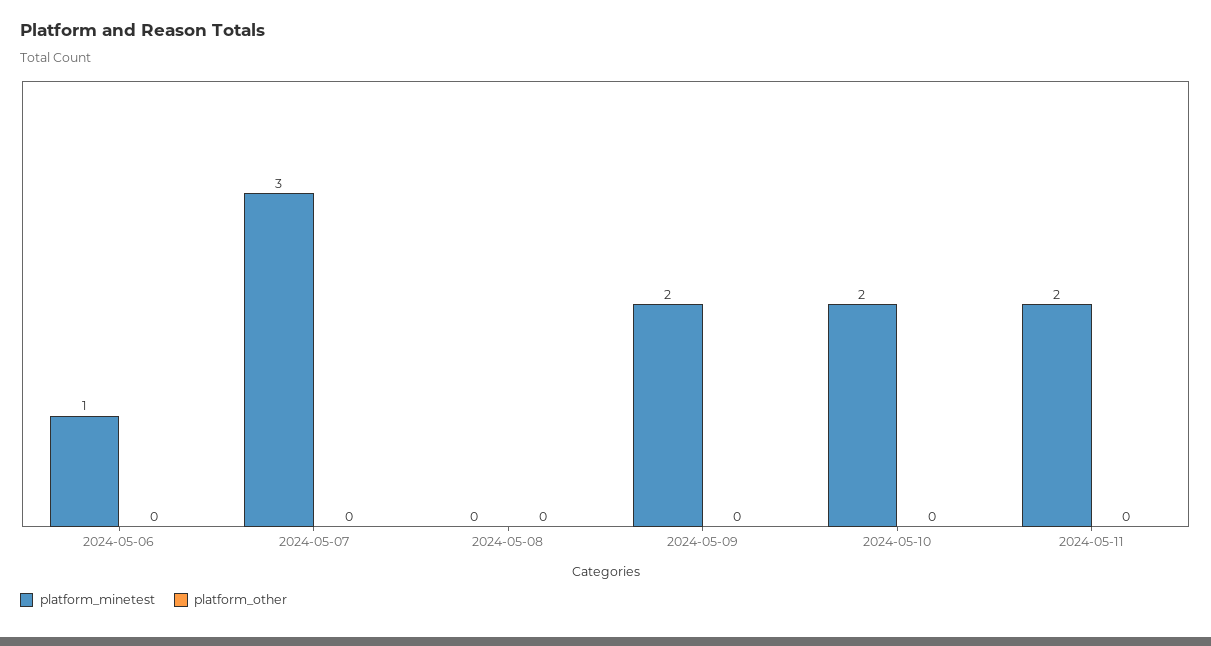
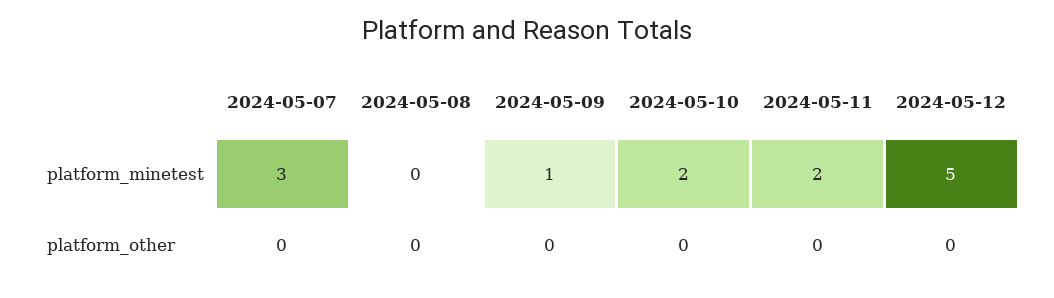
platform_minetest, 2024-05-06: 1 -> none
platform_other, 2024-05-06: 0 -> none
platform_minetest, 2024-05-09: 2 -> 1
platform_minetest, 2024-05-12: none -> 5
platform_other, 2024-05-12: none -> 0

